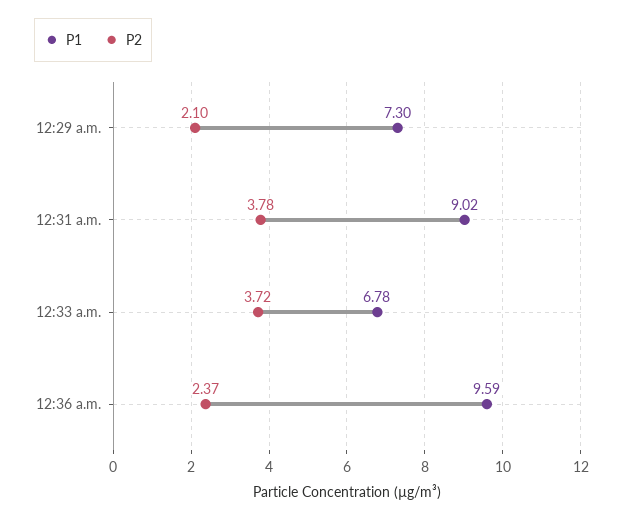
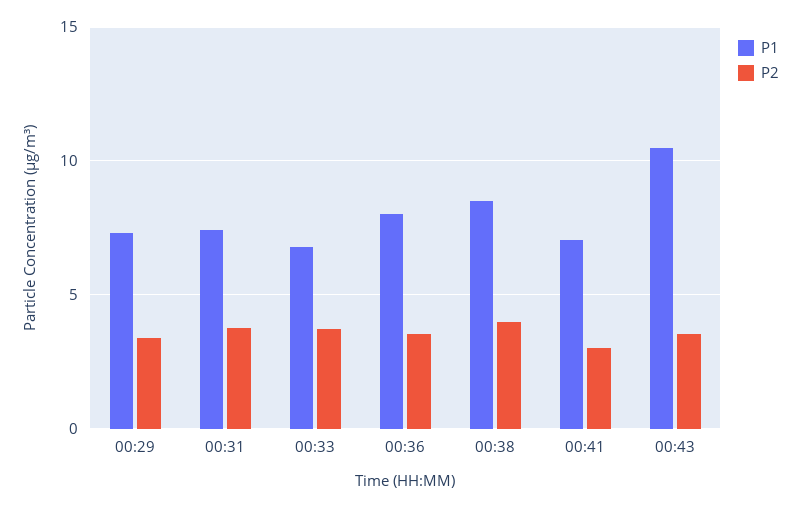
P2, 12:29 a.m.: 2.1 -> 3.5
P1, 12:31 a.m.: 9.02 -> 7.5
P1, 12:36 a.m.: 9.59 -> 8
P2, 12:36 a.m.: 2.37 -> 3.5
P1, 00:38: none -> 8.5
P2, 00:38: none -> 4
P1, 00:41: none -> 7
P2, 00:41: none -> 3
P1, 00:43: none -> 10.5
P2, 00:43: none -> 3.5

